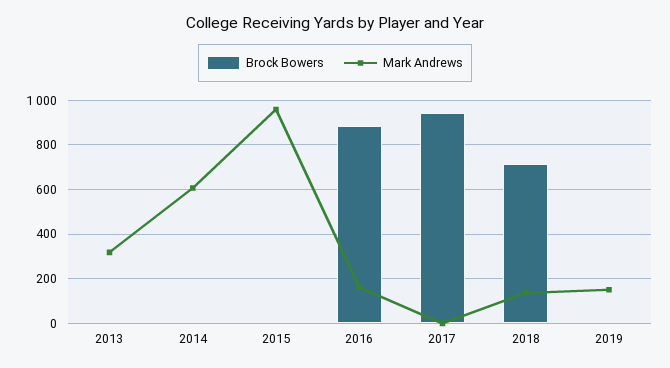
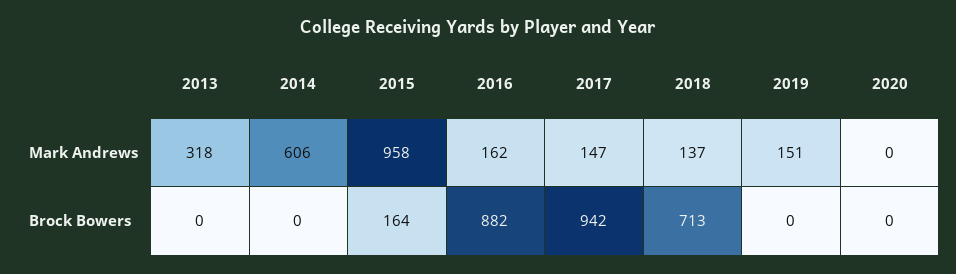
Brock Bowers, 2015: 0 -> 164
Mark Andrews, 2017: 0 -> 147
Mark Andrews, 2020: none -> 0
Brock Bowers, 2020: none -> 0

